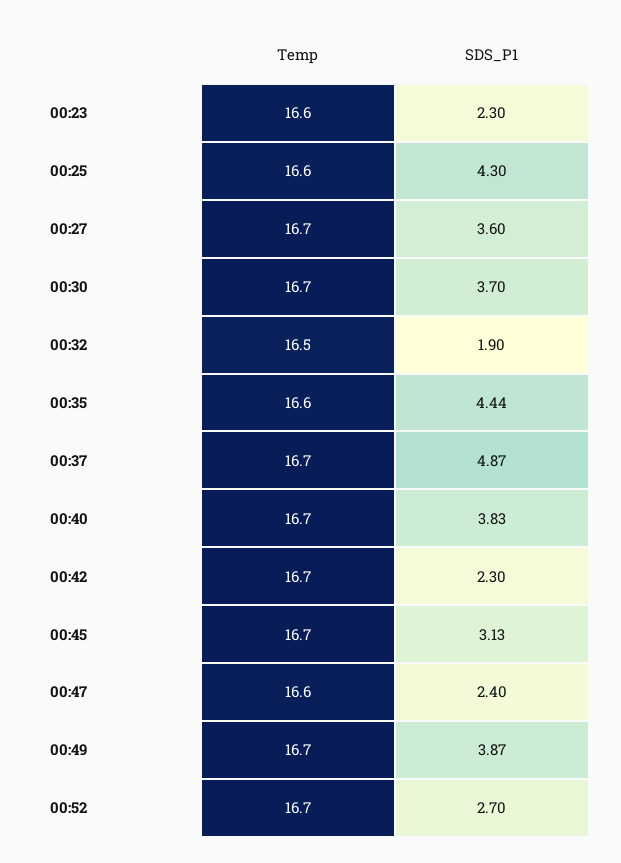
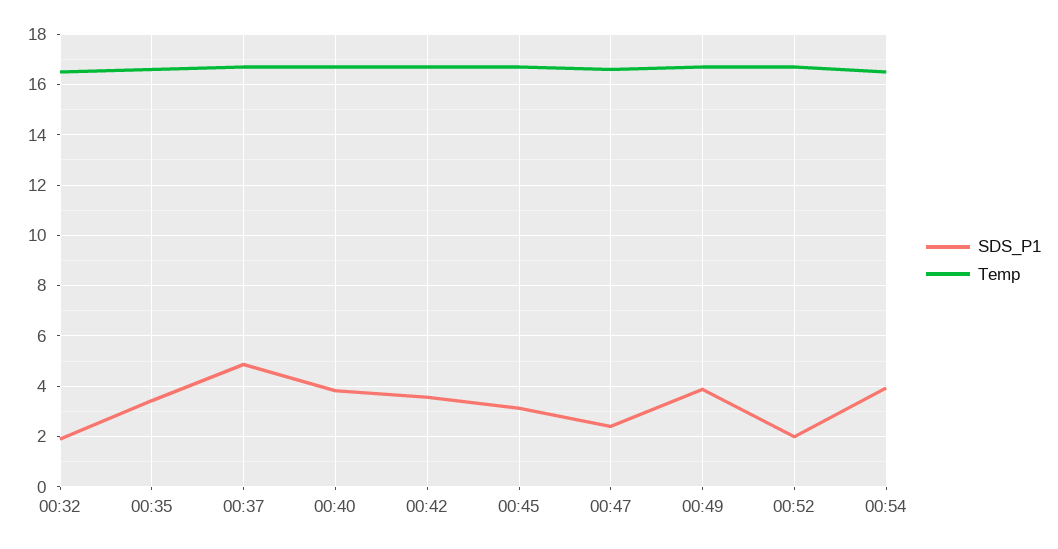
Temp, 00:23: 16.6 -> none
SDS_P1, 00:23: 2.3 -> none
Temp, 00:25: 16.6 -> none
SDS_P1, 00:25: 4.3 -> none
Temp, 00:27: 16.7 -> none
SDS_P1, 00:27: 3.6 -> none
Temp, 00:30: 16.7 -> none
SDS_P1, 00:30: 3.7 -> none
SDS_P1, 00:35: 4.44 -> 3.5
SDS_P1, 00:42: 2.3 -> 3.5
SDS_P1, 00:52: 2.7 -> 2
SDS_P1, 00:54: none -> 4
Temp, 00:54: none -> 16.5

